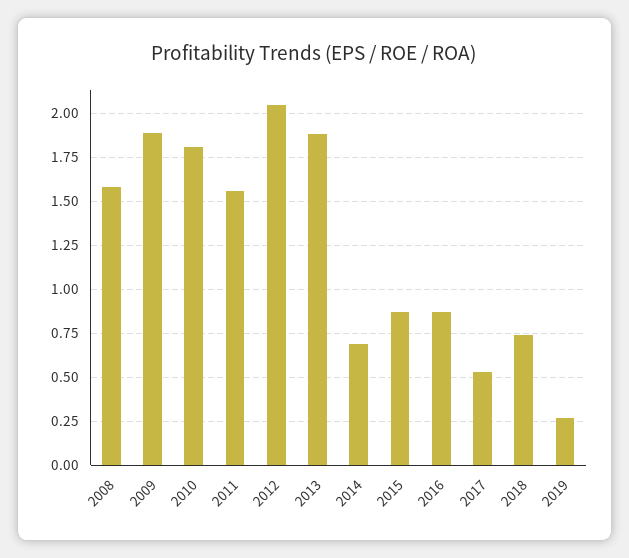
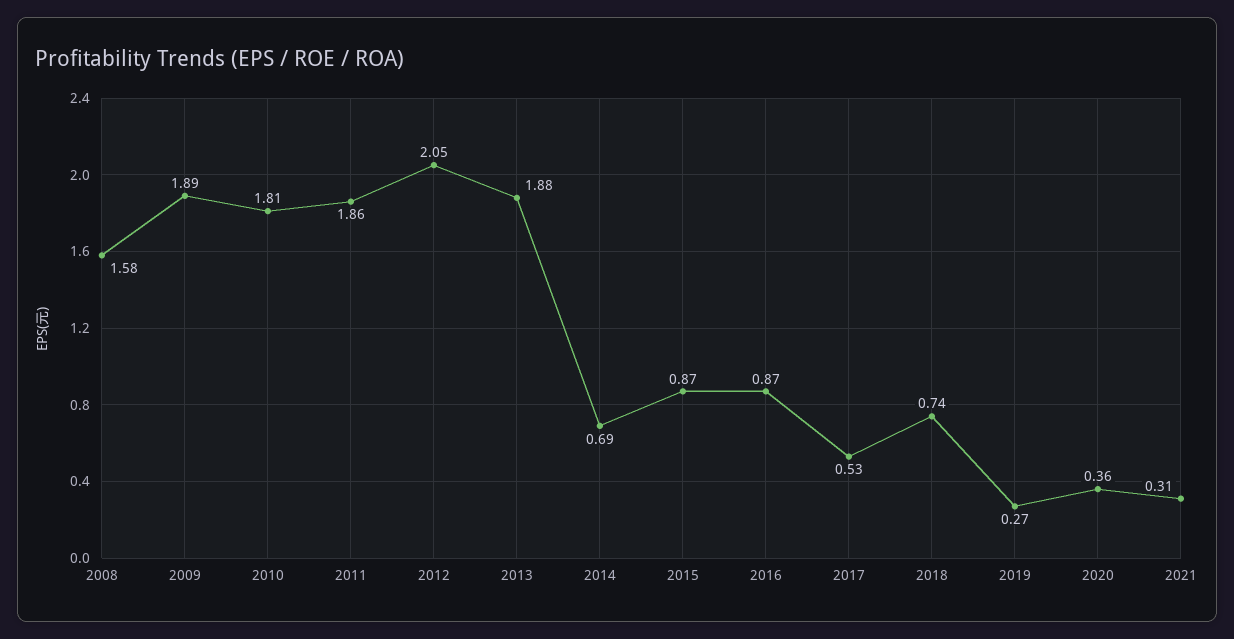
2011: 1.55 -> 1.86
2020: none -> 0.36
2021: none -> 0.31

